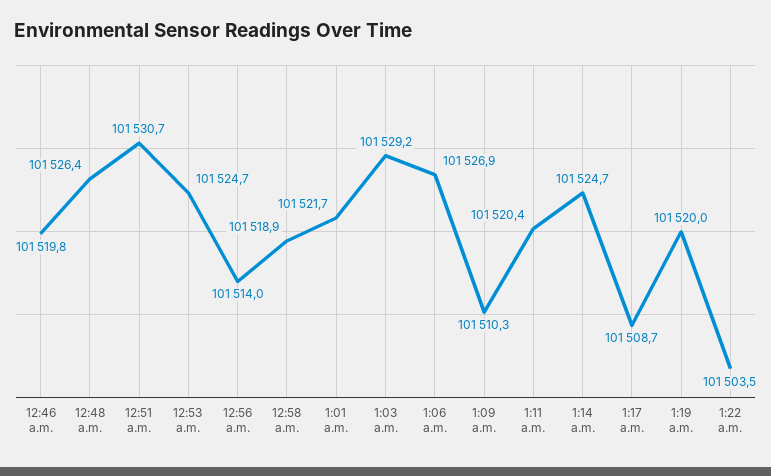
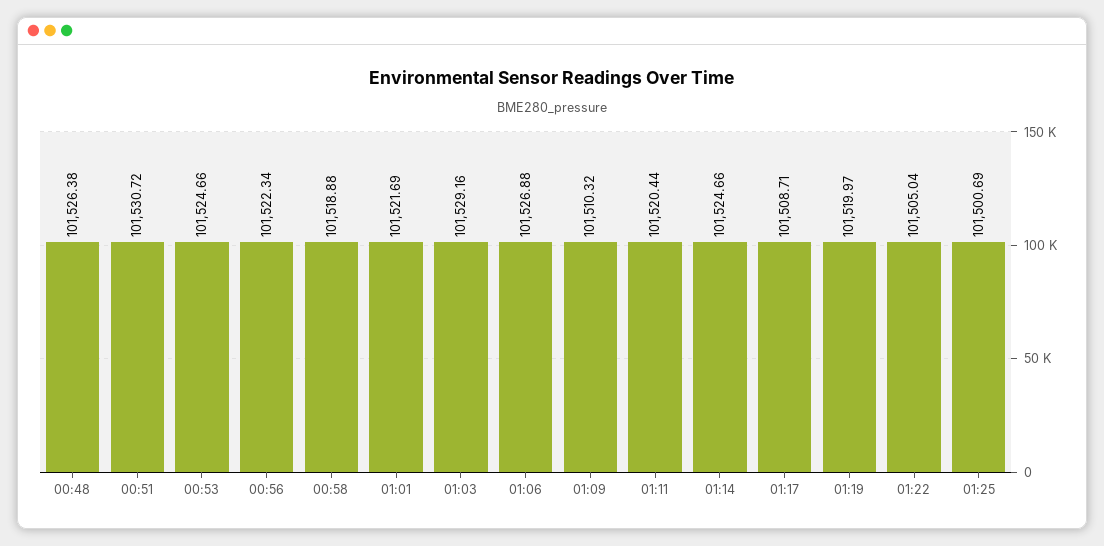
12:46 a.m.: 101519.8 -> none
12:56 a.m.: 101514 -> 101522.34
1:22 a.m.: 101503.5 -> 101505.04
01:25: none -> 101500.69

